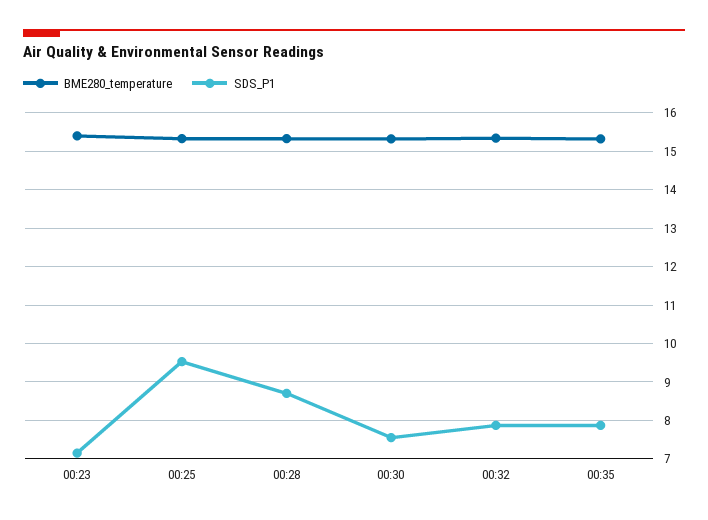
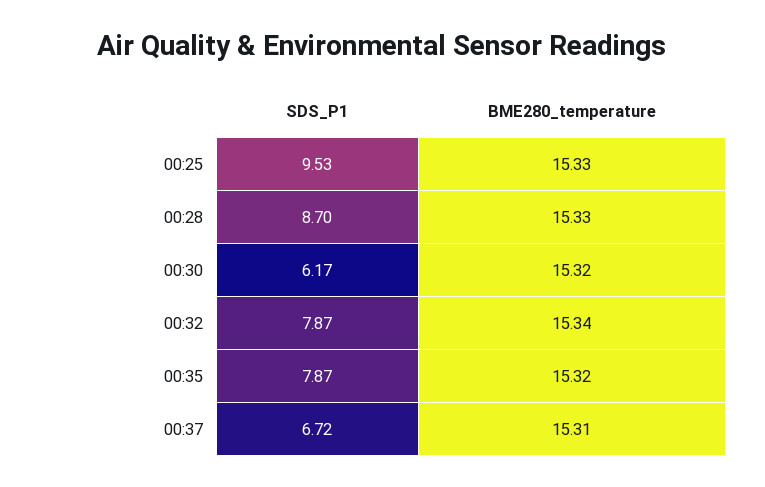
BME280_temperature, 00:23: 15.4 -> none
SDS_P1, 00:23: 7.2 -> none
SDS_P1, 00:30: 7.6 -> 6.17
SDS_P1, 00:37: none -> 6.72
BME280_temperature, 00:37: none -> 15.31

